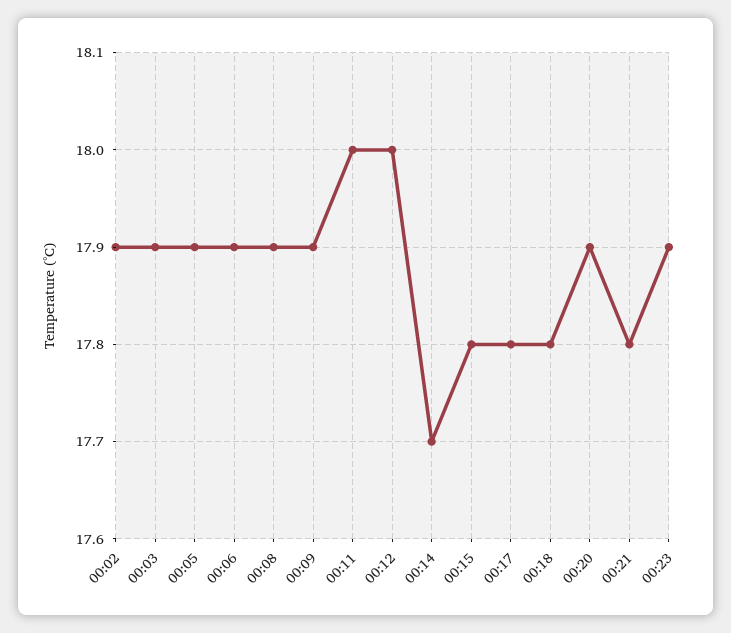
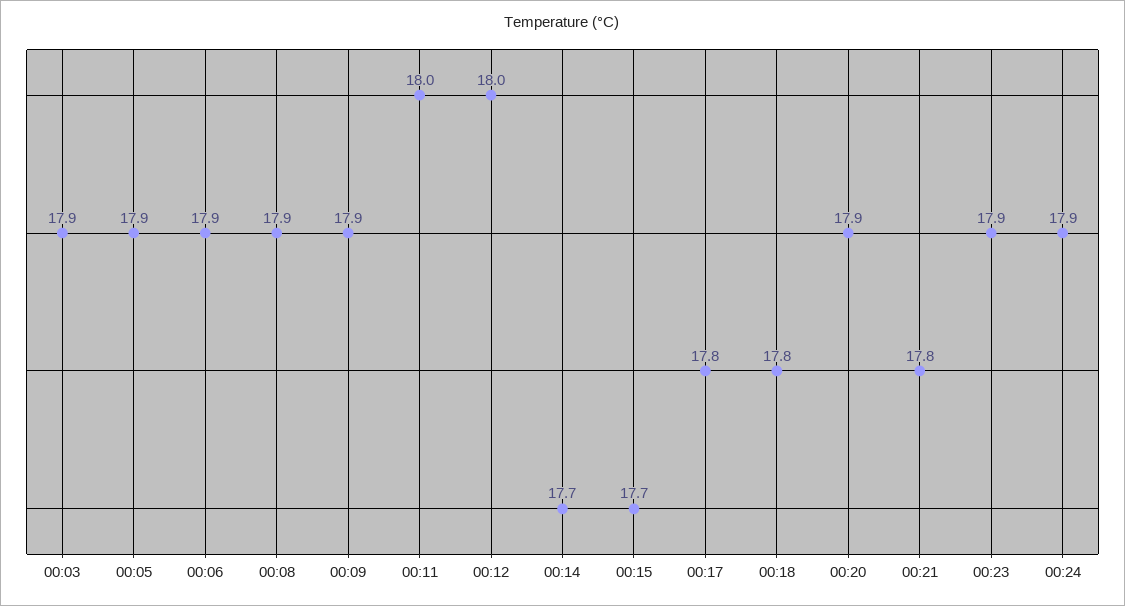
00:02: 17.9 -> none
00:15: 17.8 -> 17.7
00:24: none -> 17.9

